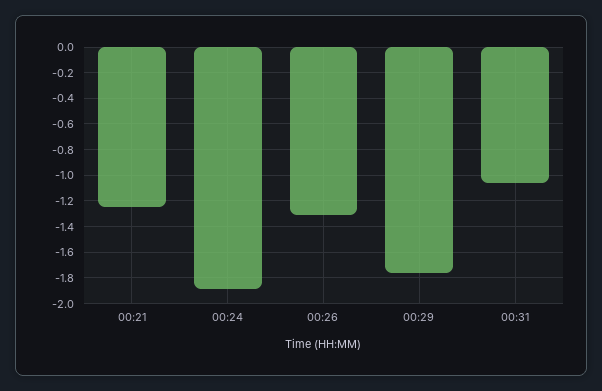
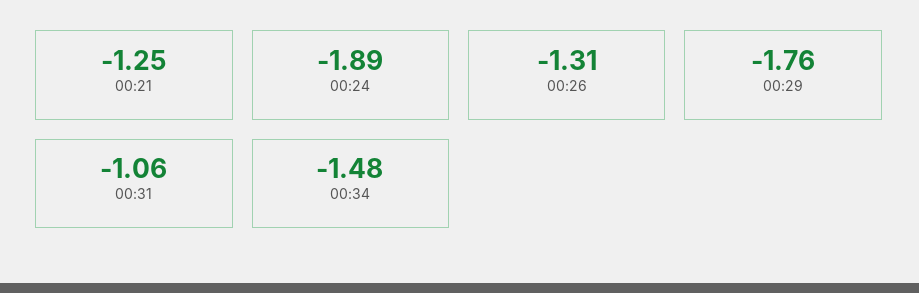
00:34: none -> -1.48

